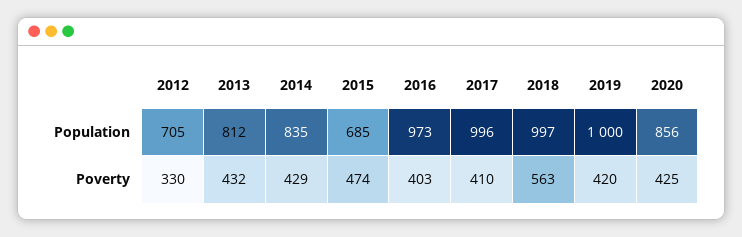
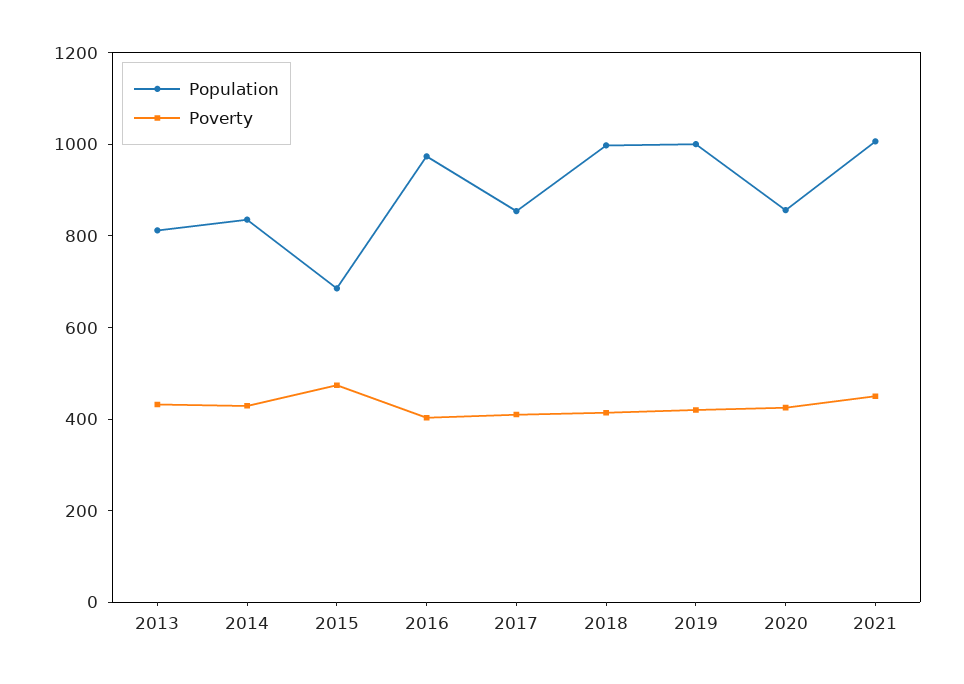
Population, 2012: 705 -> none
Population, 2017: 996 -> 850
Poverty, 2012: 330 -> none
Poverty, 2018: 563 -> 400
Population, 2021: none -> 1000
Poverty, 2021: none -> 450

